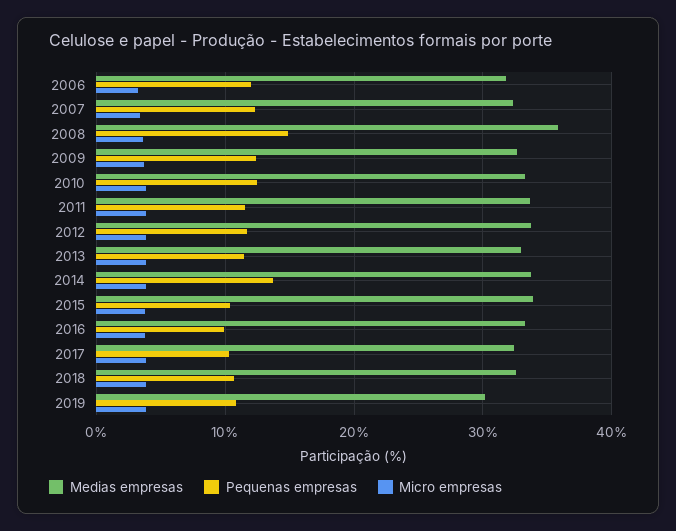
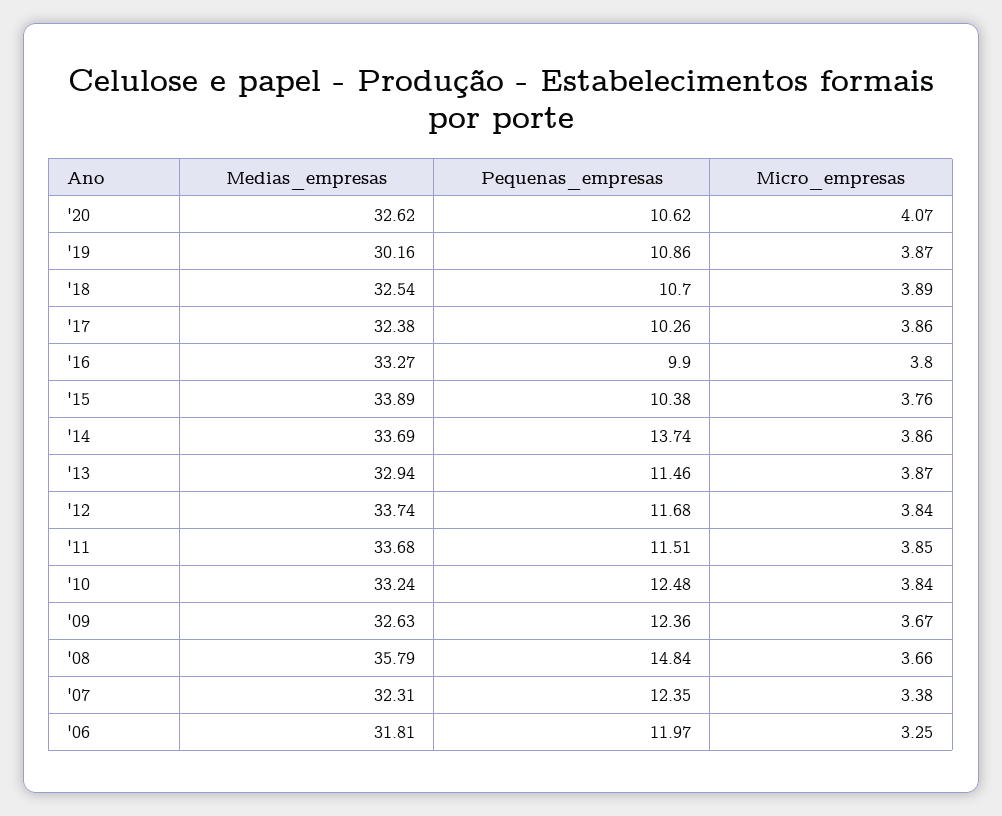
Medias empresas, '20: none -> 32.62
Pequenas empresas, '20: none -> 10.62
Micro empresas, '20: none -> 4.07

